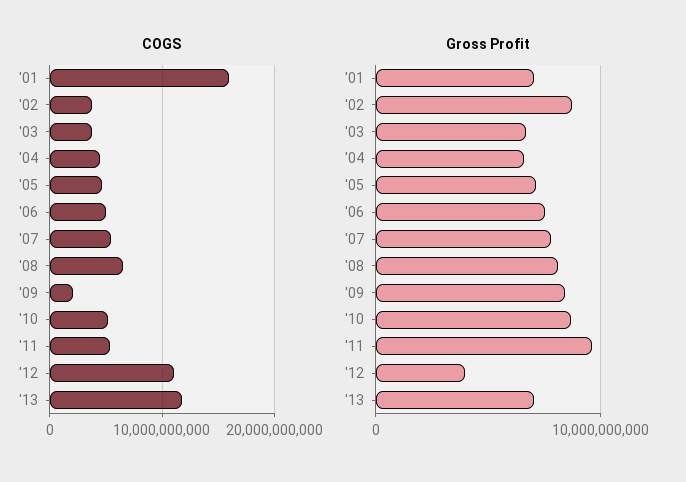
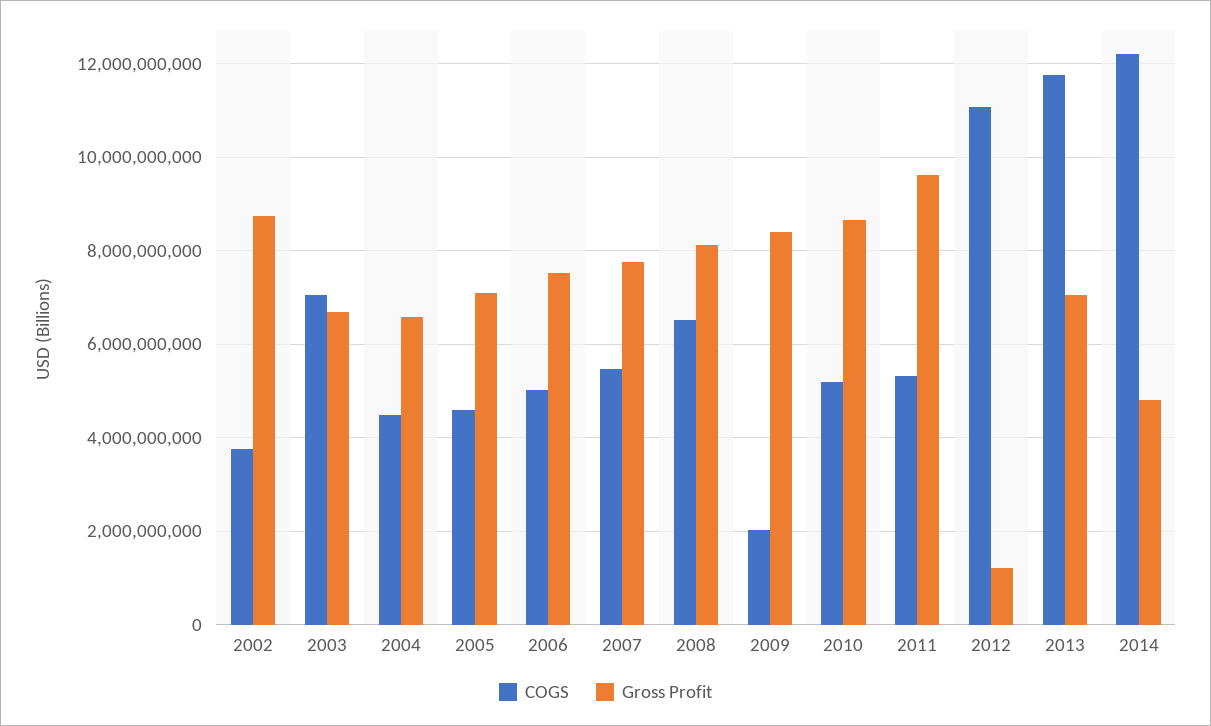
COGS, '01: 16000000000 -> none
COGS, '03: 4000000000 -> 7000000000
Gross Profit, '01: 7000000000 -> none
Gross Profit, '12: 4000000000 -> 1200000000
COGS, 2014: none -> 12200000000
Gross Profit, 2014: none -> 4800000000

